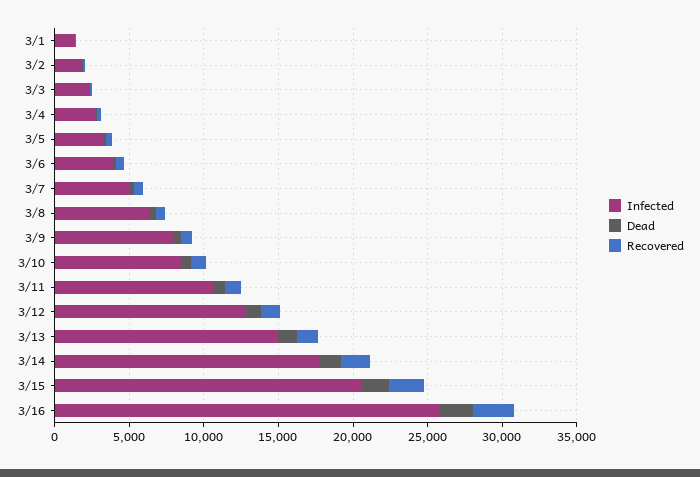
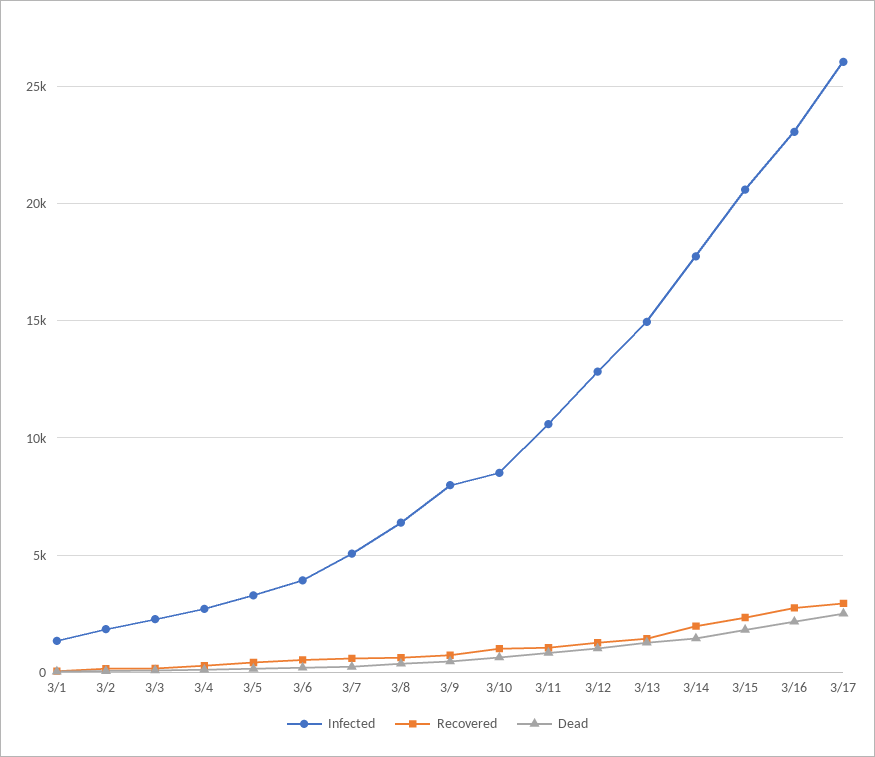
Infected, 3/16: 26000 -> 23000
Infected, 3/17: none -> 26000
Recovered, 3/17: none -> 3000
Dead, 3/17: none -> 2500

